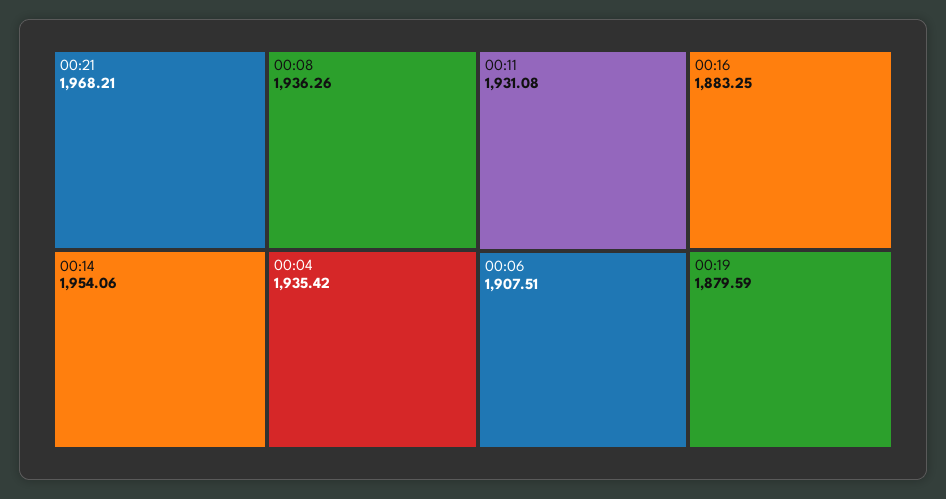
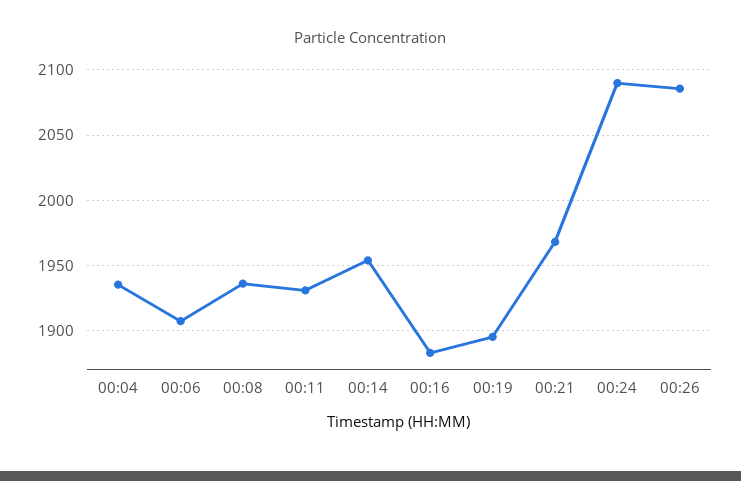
00:19: 1879.59 -> 1895
00:24: none -> 2090
00:26: none -> 2085

